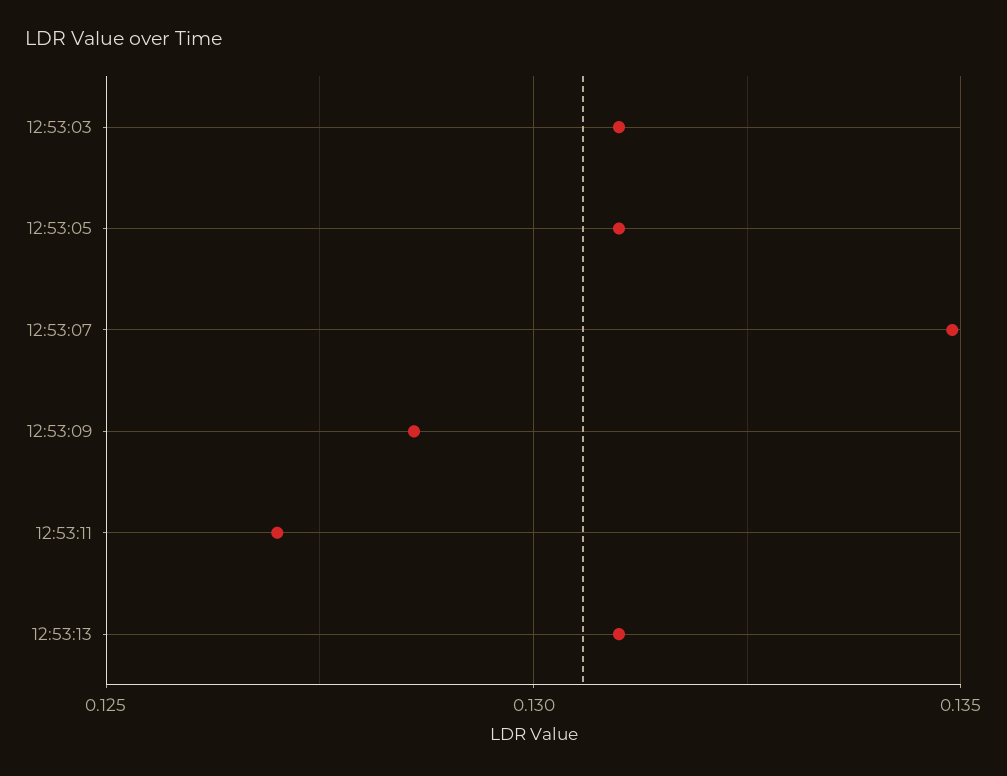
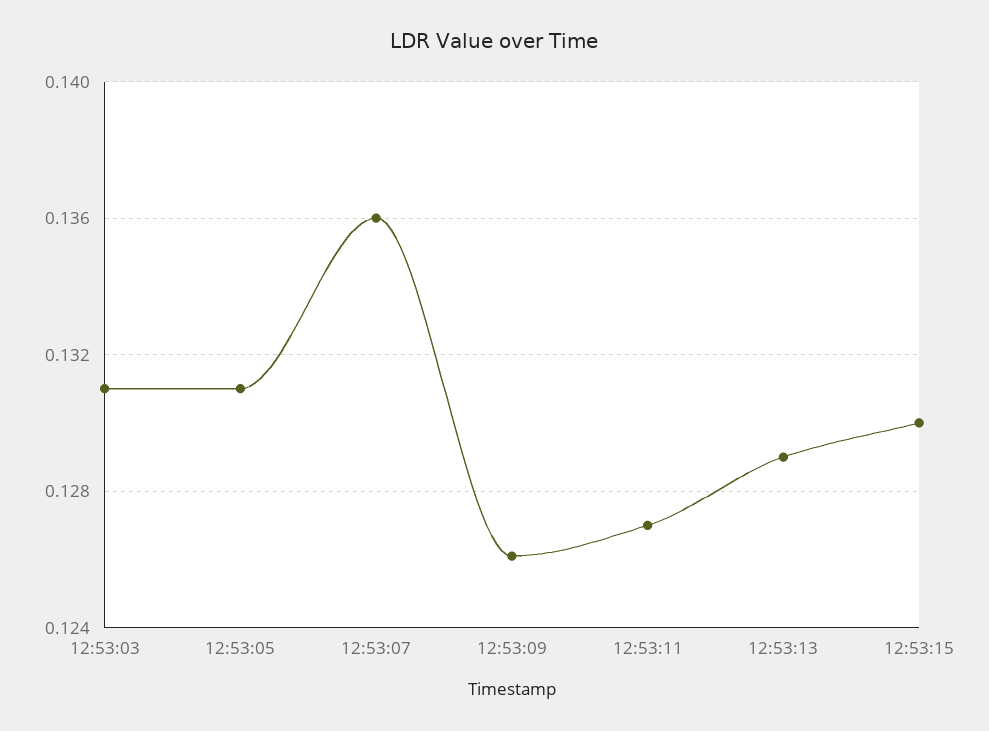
12:53:07: 0.135 -> 0.136
12:53:09: 0.1285 -> 0.126
12:53:13: 0.131 -> 0.129
12:53:15: none -> 0.13

